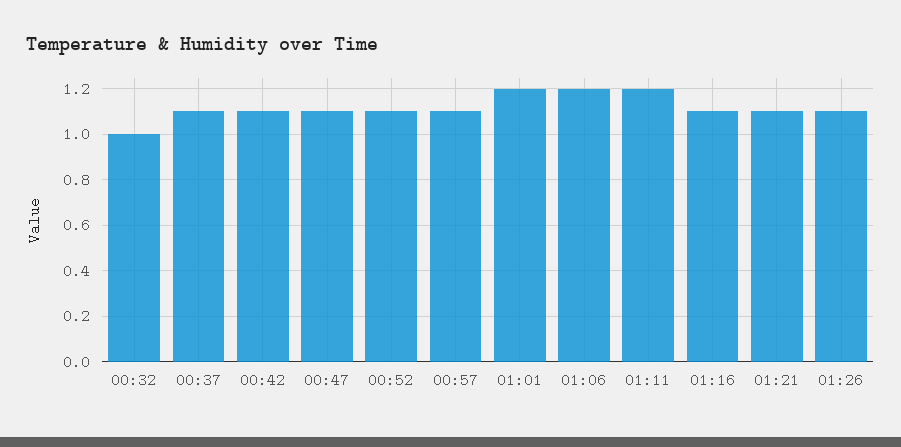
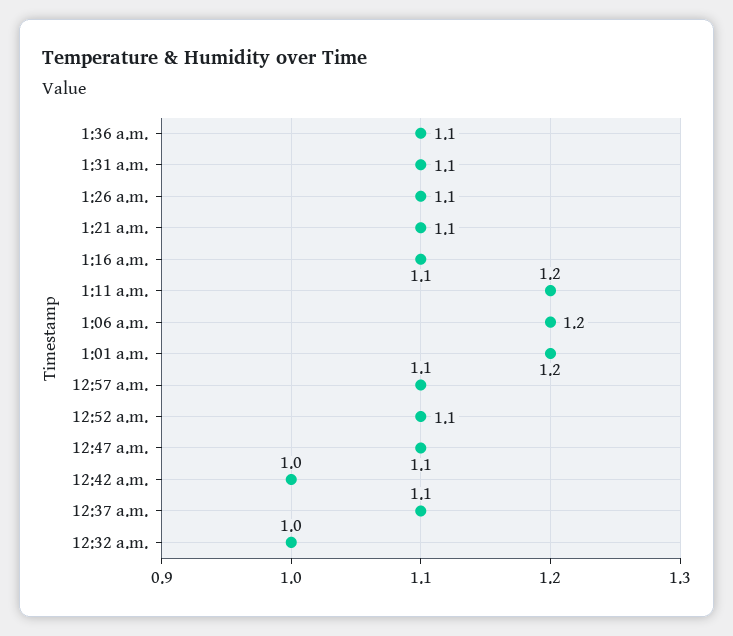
00:42: 1.1 -> 1
1:36 a.m.: none -> 1.1
1:31 a.m.: none -> 1.1

